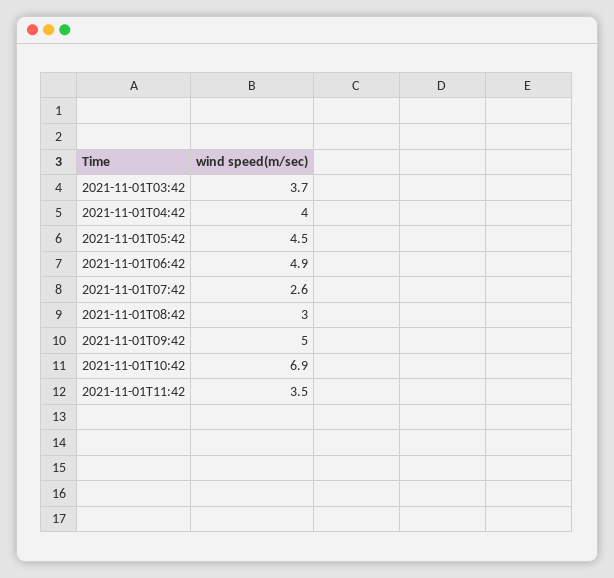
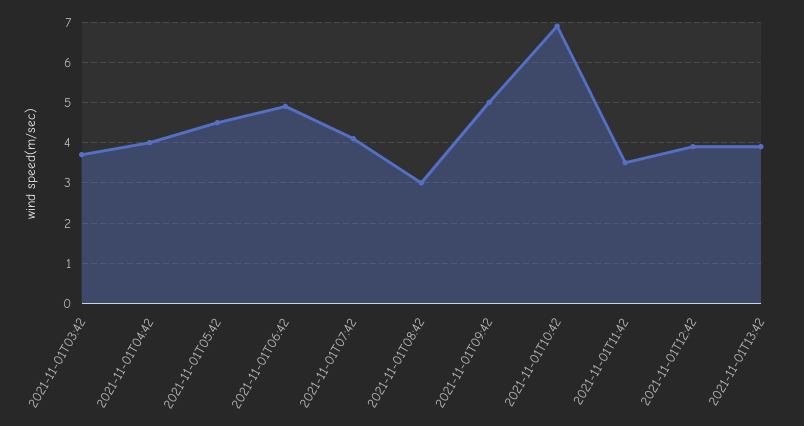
2021-11-01T07:42: 2.6 -> 4
2021-11-01T12:42: none -> 4
2021-11-01T13:42: none -> 4

